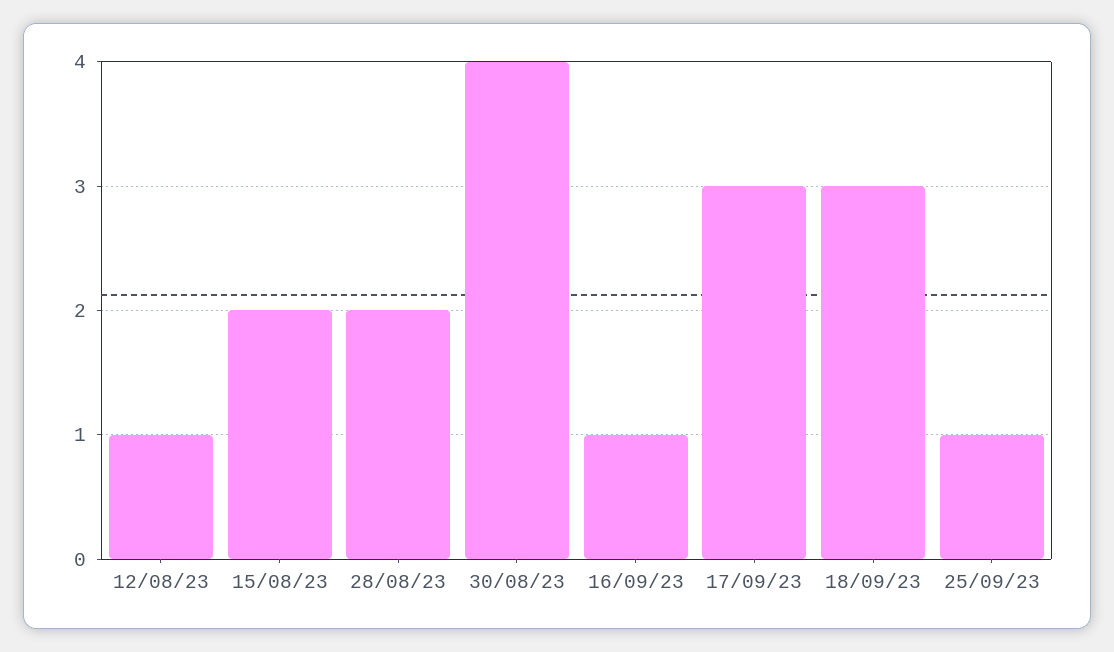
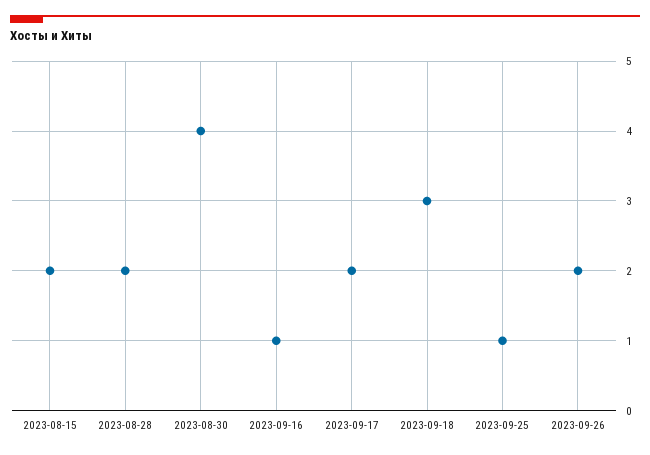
12/08/23: 1 -> none
17/09/23: 3 -> 2
2023-09-26: none -> 2

